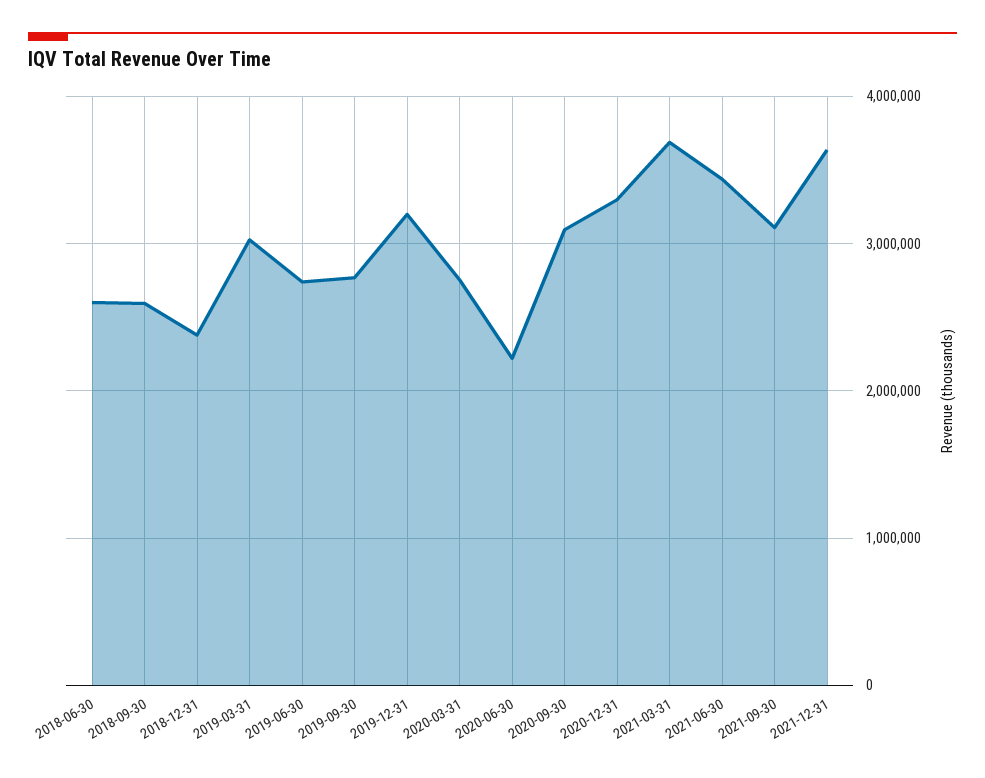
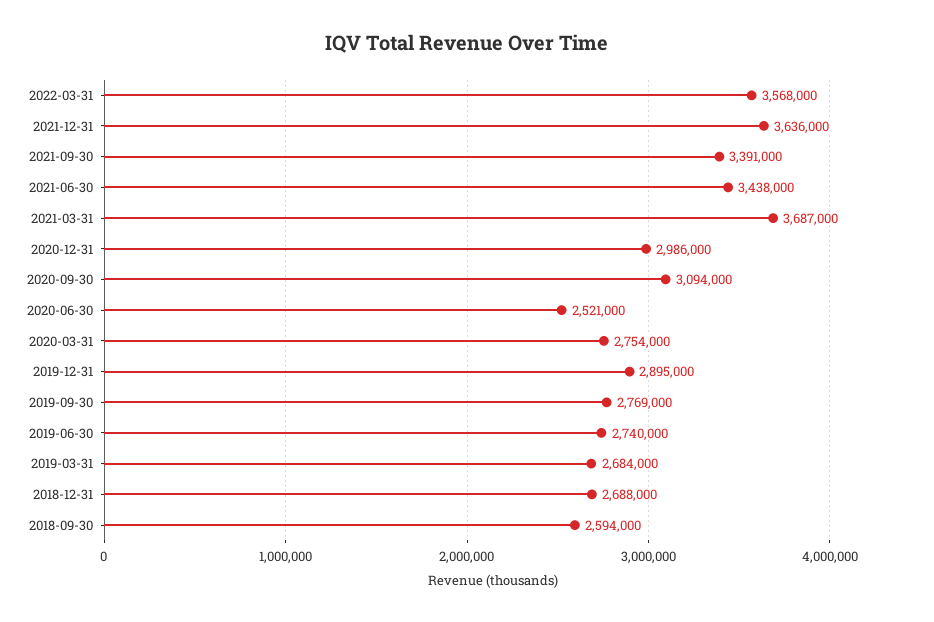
2018-06-30: 2600000 -> none
2018-12-31: 2400000 -> 2688000
2019-03-31: 3000000 -> 2684000
2019-12-31: 3200000 -> 2895000
2020-06-30: 2200000 -> 2521000
2020-12-31: 3300000 -> 2986000
2021-09-30: 3100000 -> 3391000
2022-03-31: none -> 3568000

